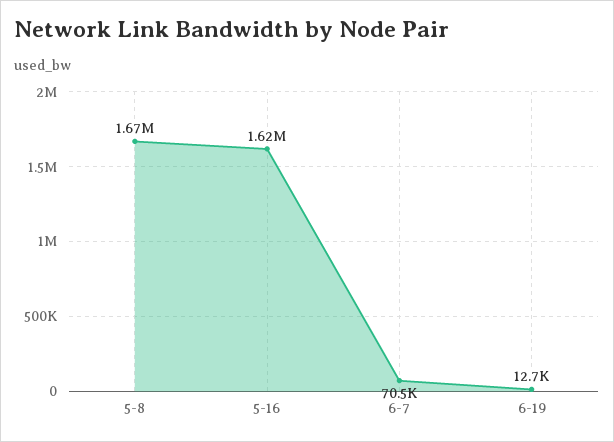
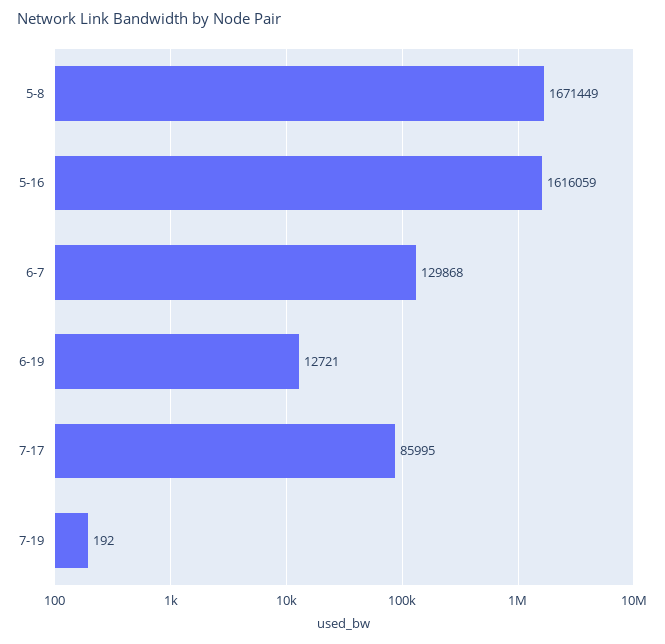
6-7: 70500 -> 129868
7-17: none -> 85995
7-19: none -> 192

